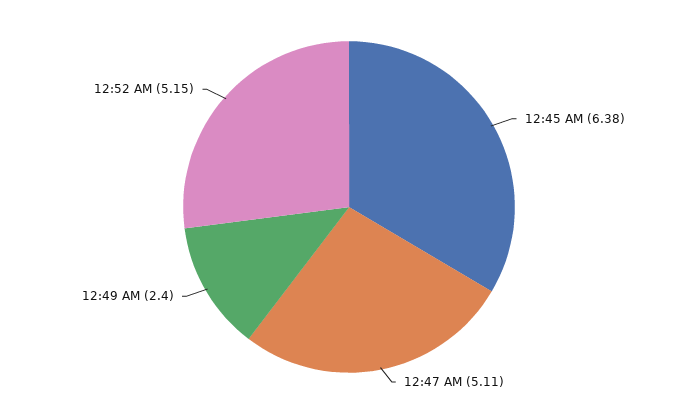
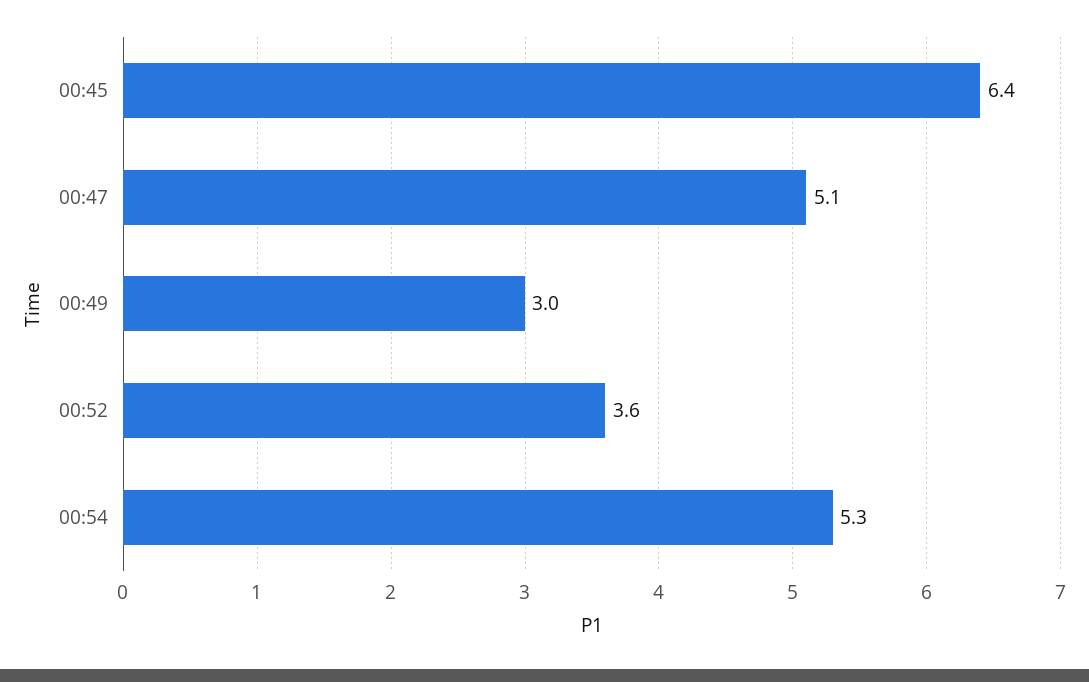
12:49 AM: 2.4 -> 3
12:52 AM: 5.15 -> 3.6
00:54: none -> 5.3

